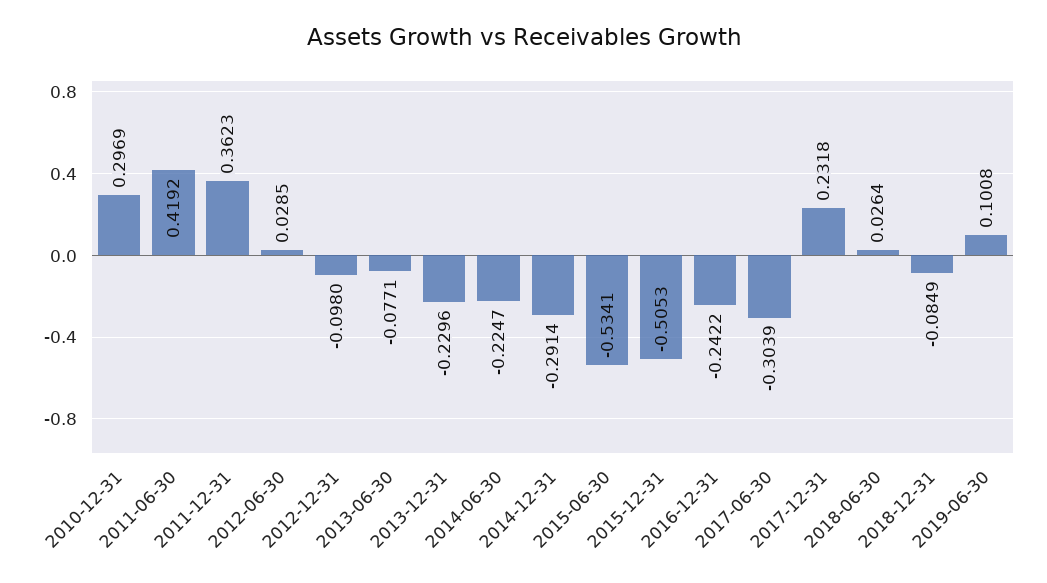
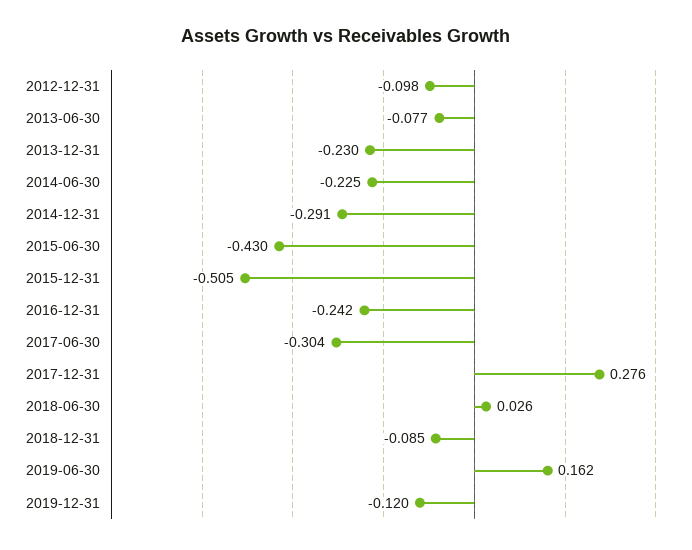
2010-12-31: 0.2969 -> none
2011-06-30: 0.4192 -> none
2011-12-31: 0.3623 -> none
2012-06-30: 0.0285 -> none
2015-06-30: -0.5341 -> -0.43
2017-12-31: 0.2318 -> 0.276
2019-06-30: 0.1008 -> 0.162
2019-12-31: none -> -0.12

